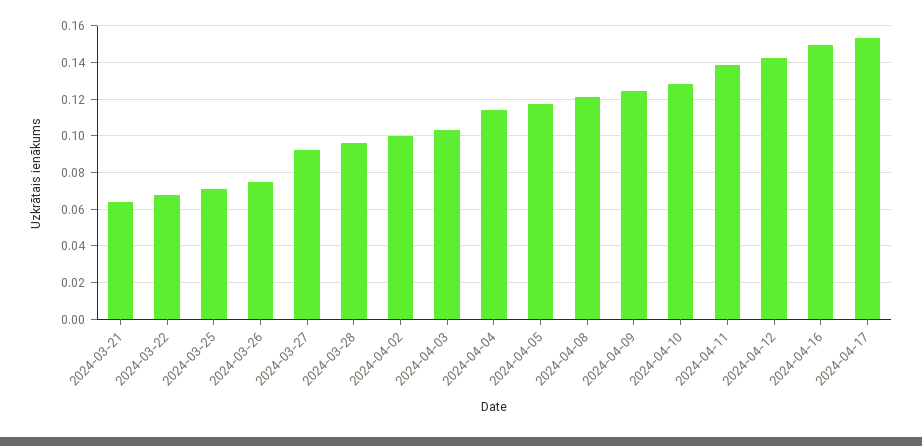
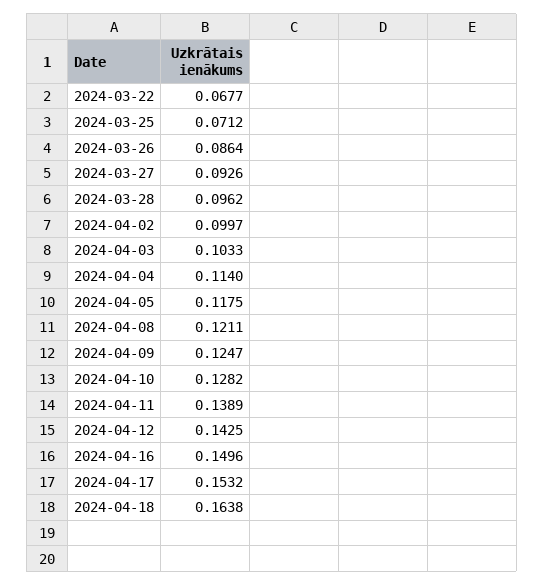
2024-03-21: 0.065 -> none
2024-03-26: 0.075 -> 0.0864
2024-04-18: none -> 0.1638

